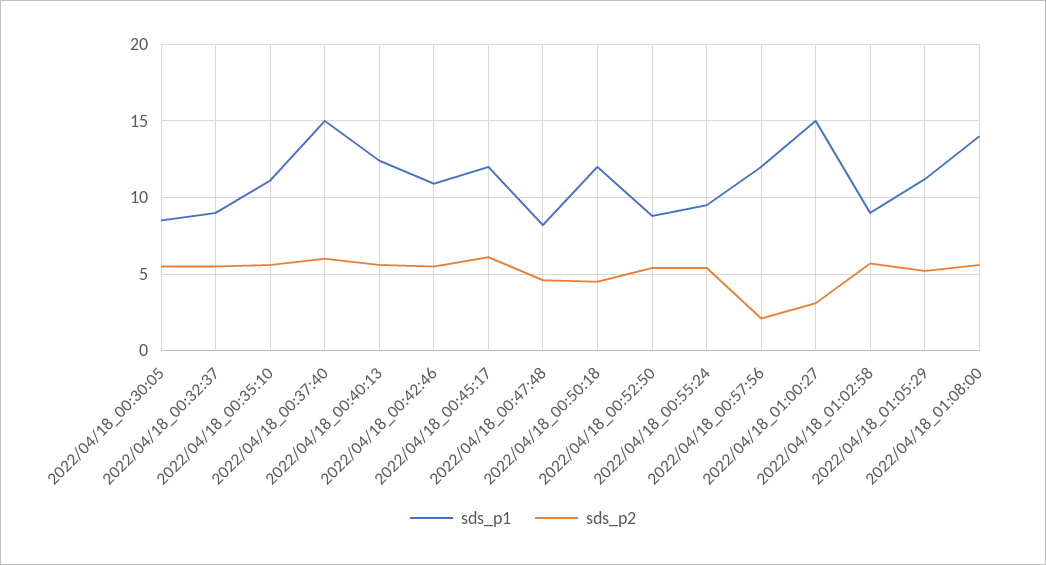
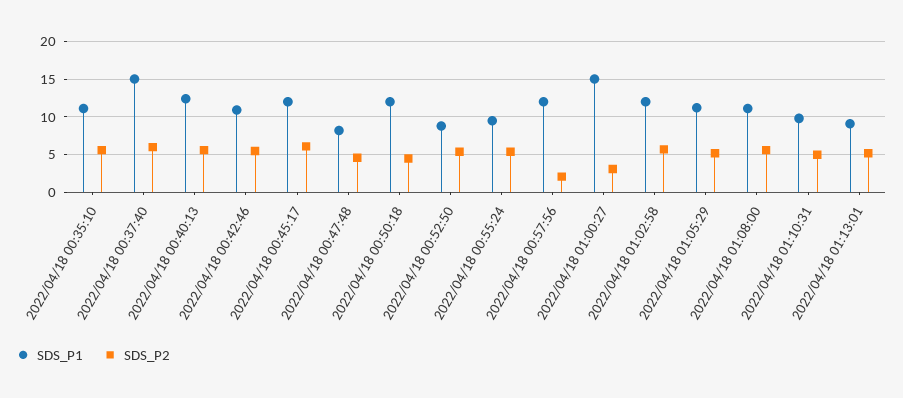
sds_p1, 2022/04/18_00:30:05: 8.5 -> none
sds_p2, 2022/04/18_00:30:05: 5.5 -> none
sds_p1, 2022/04/18_00:32:37: 9 -> none
sds_p2, 2022/04/18_00:32:37: 5.5 -> none
sds_p1, 2022/04/18_01:02:58: 9 -> 12
sds_p1, 2022/04/18_01:08:00: 14 -> 11
sds_p1, 2022/04/18 01:10:31: none -> 10
sds_p2, 2022/04/18 01:10:31: none -> 5
sds_p1, 2022/04/18 01:13:01: none -> 9
sds_p2, 2022/04/18 01:13:01: none -> 5

